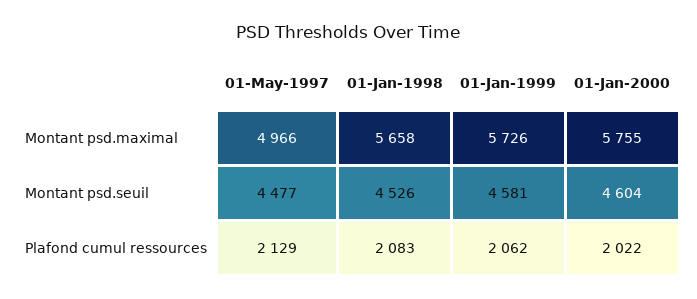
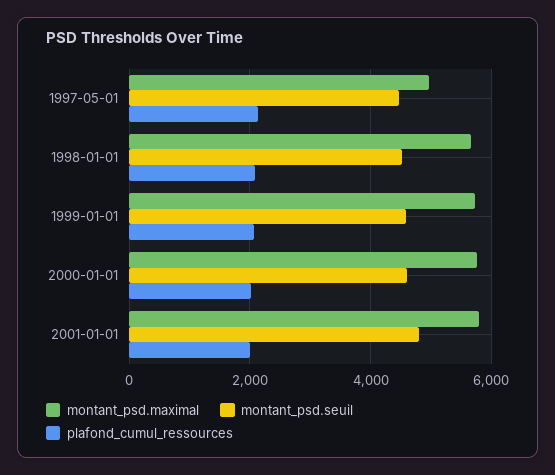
Montant psd.maximal, 2001-01-01: none -> 5800
Montant psd.seuil, 2001-01-01: none -> 4800
Plafond cumul ressources, 2001-01-01: none -> 2000

